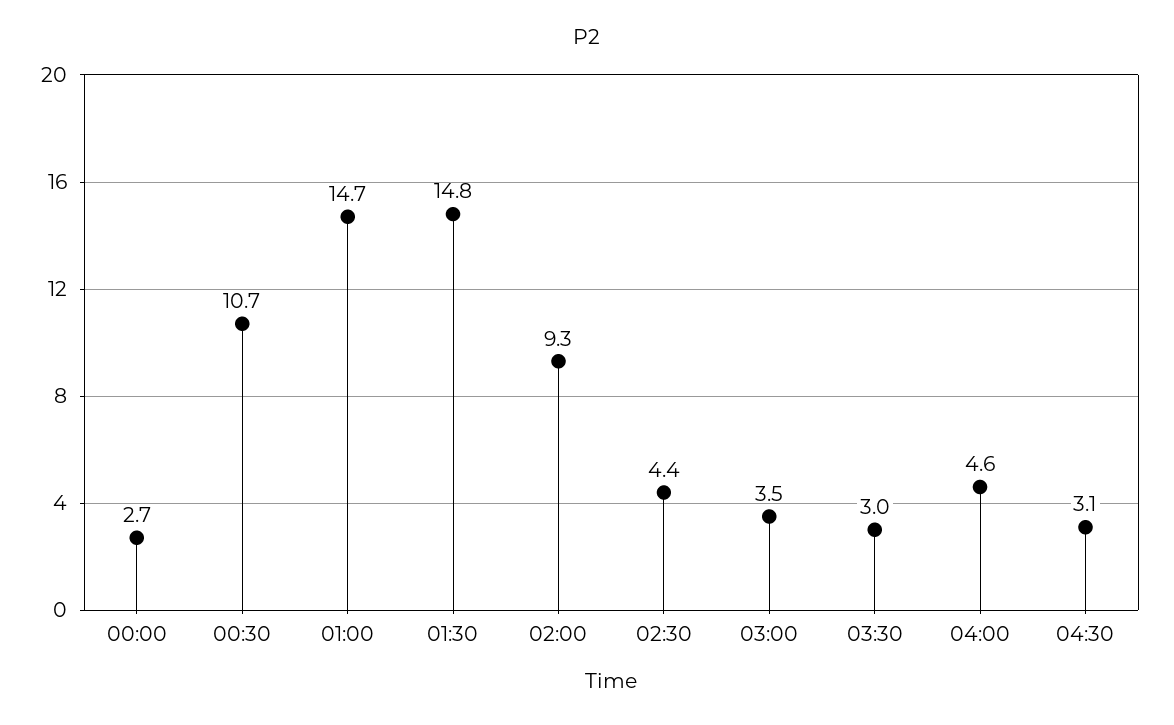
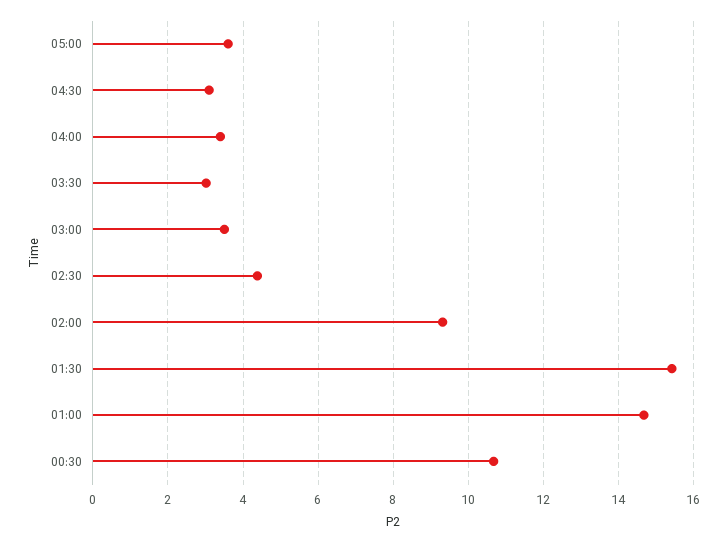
00:00: 2.7 -> none
01:30: 14.8 -> 15.4
04:00: 4.6 -> 3.4
05:00: none -> 3.6

